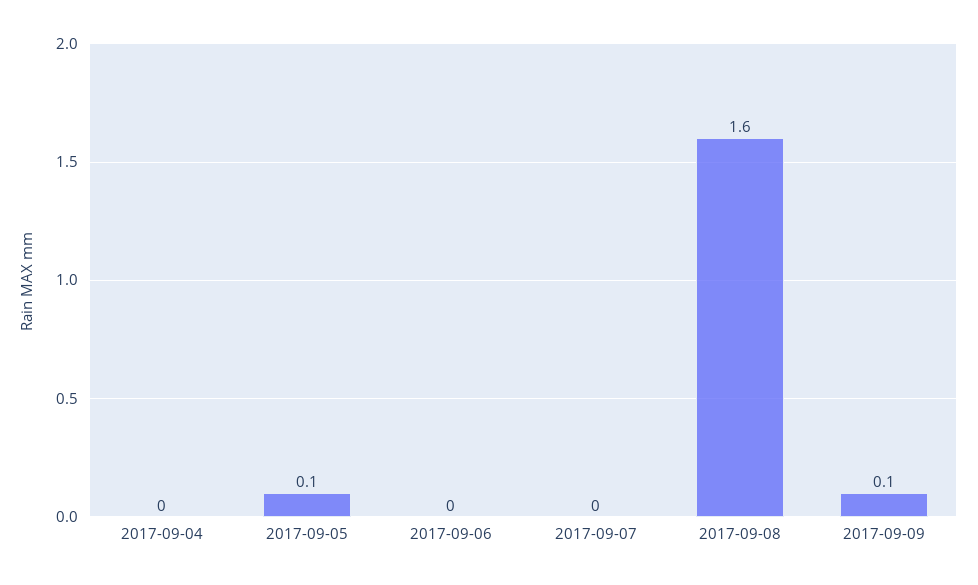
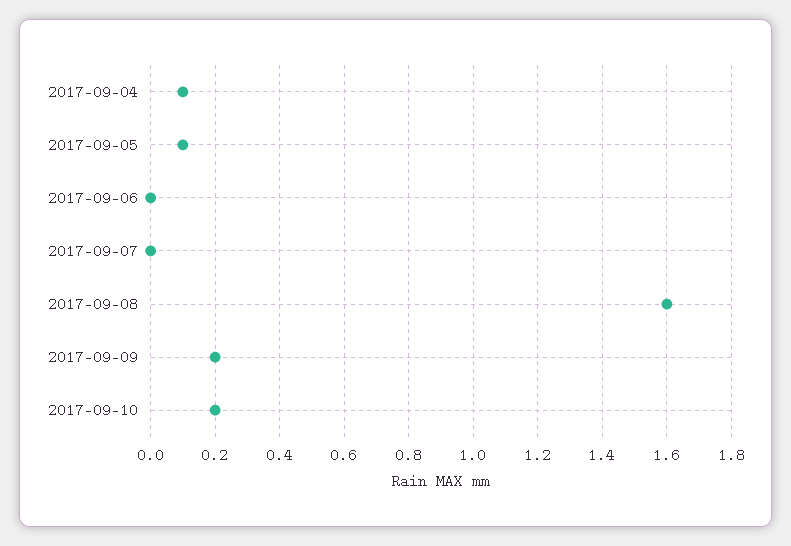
2017-09-04: 0 -> 0.1
2017-09-09: 0.1 -> 0.2
2017-09-10: none -> 0.2

